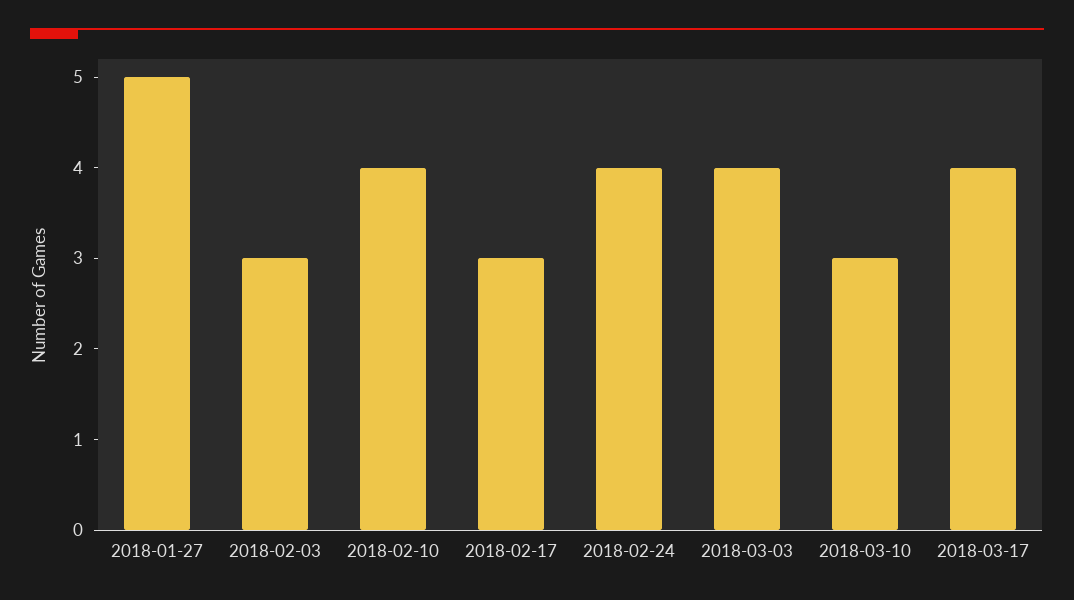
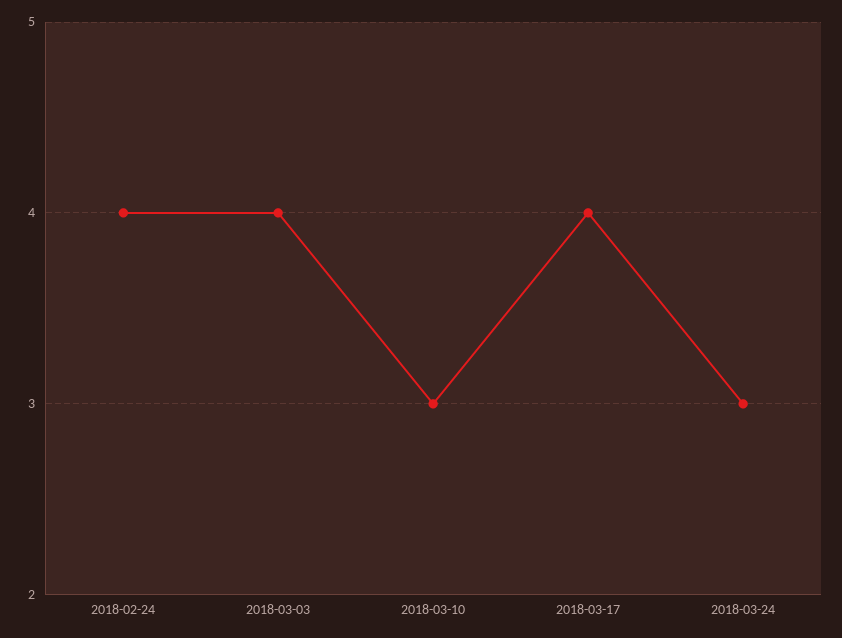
2018-01-27: 5 -> none
2018-02-03: 3 -> none
2018-02-10: 4 -> none
2018-02-17: 3 -> none
2018-03-24: none -> 3

